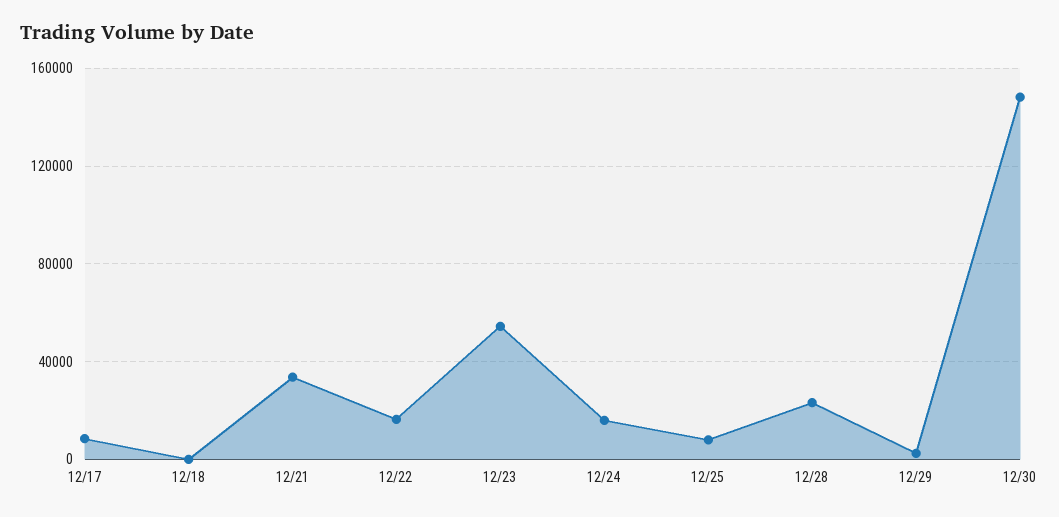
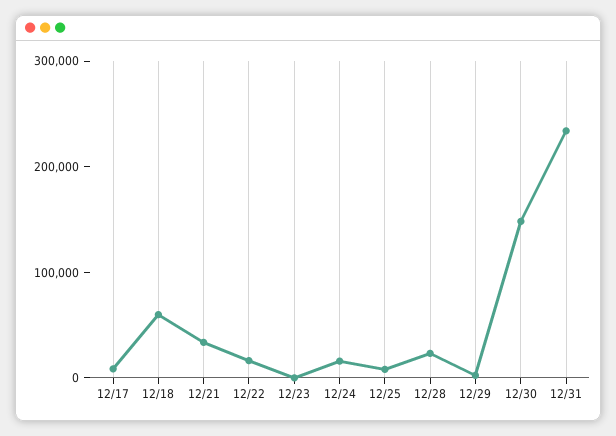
12/18: 0 -> 60000
12/23: 55000 -> 0
12/31: none -> 240000

